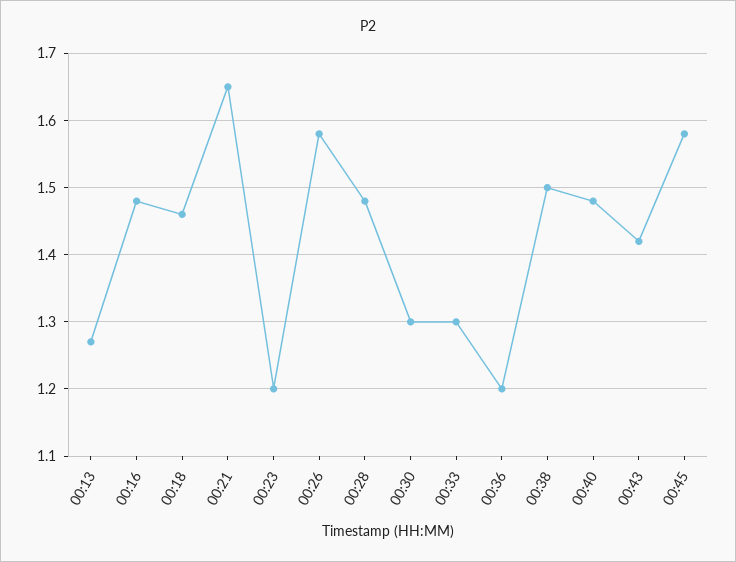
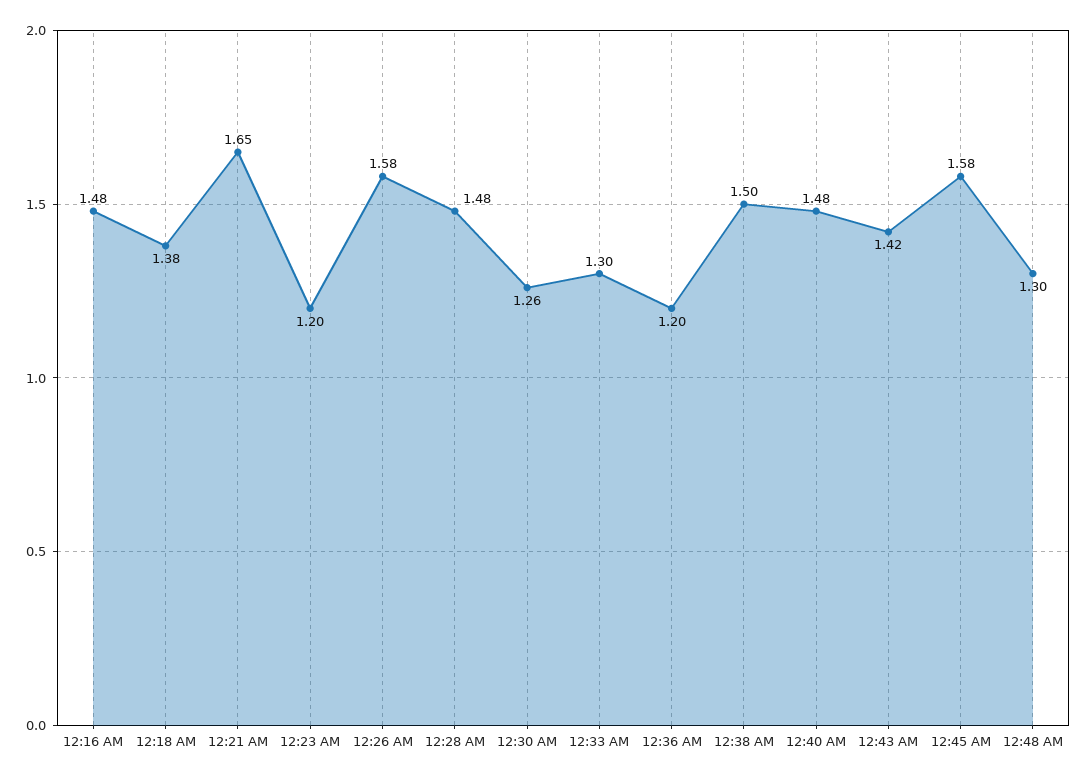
00:13: 1.27 -> none
00:18: 1.46 -> 1.38
00:30: 1.3 -> 1.26
12:48 AM: none -> 1.3

